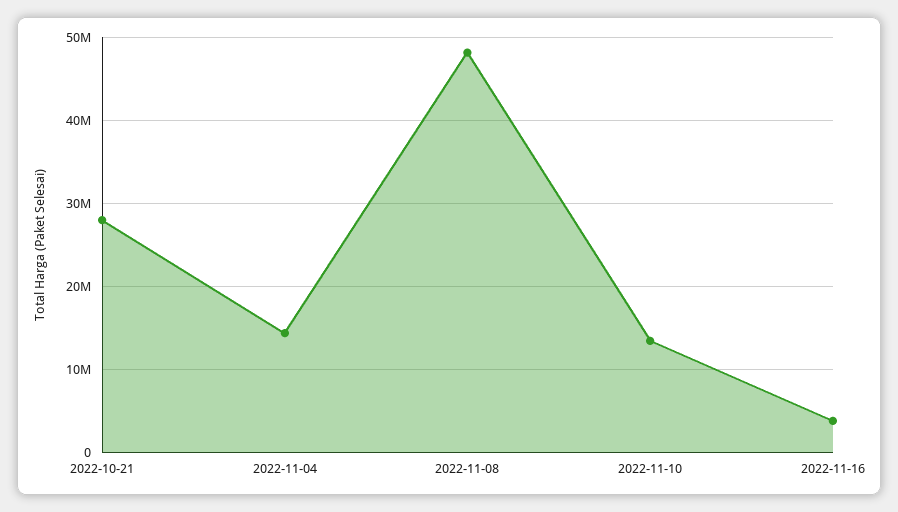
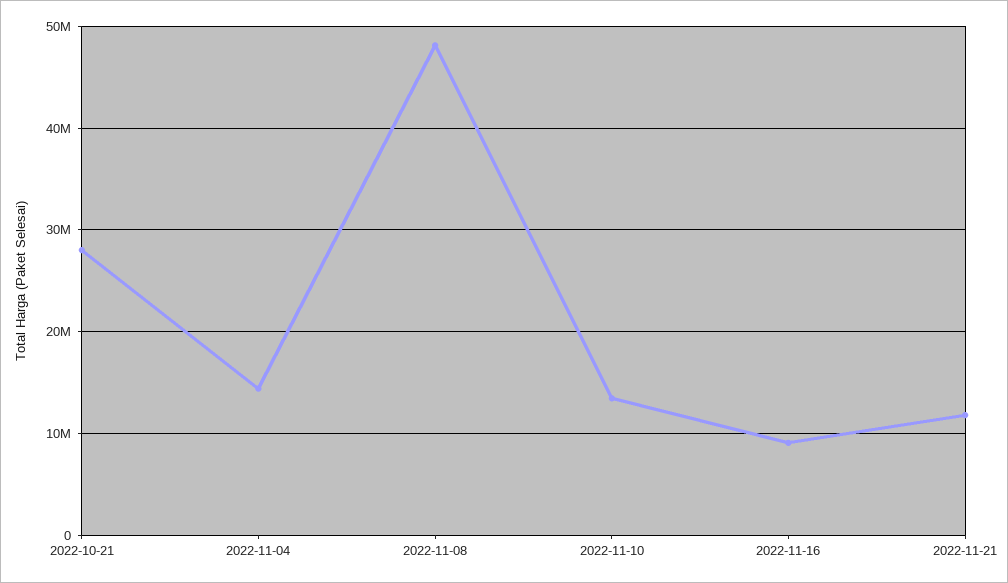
2022-11-16: 4000000 -> 9000000
2022-11-21: none -> 12000000

